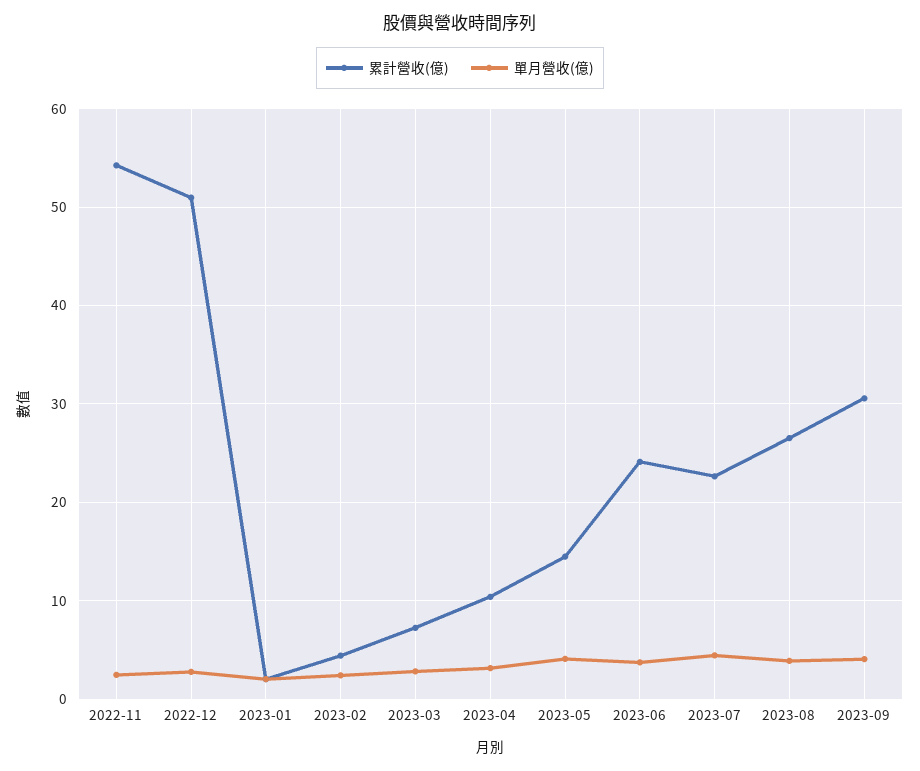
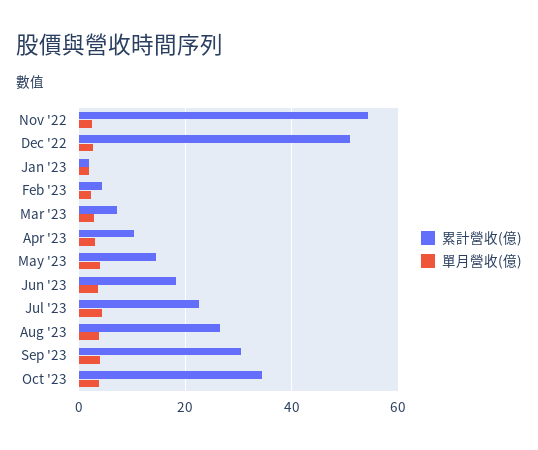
累計營收(億), 2023-06: 24 -> 18
累計營收(億), Oct '23: none -> 34
單月營收(億), Oct '23: none -> 4

